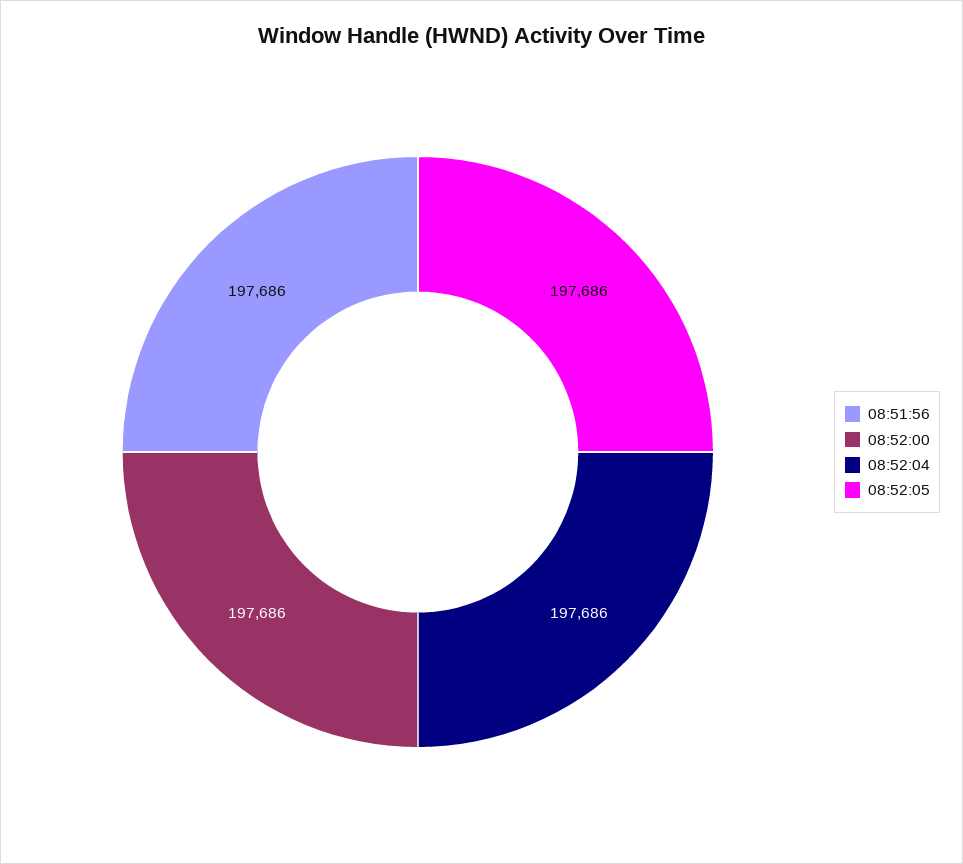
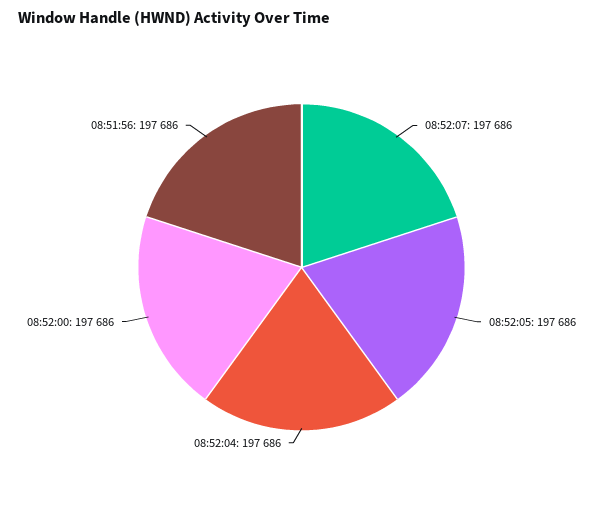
08:52:07: none -> 197686

